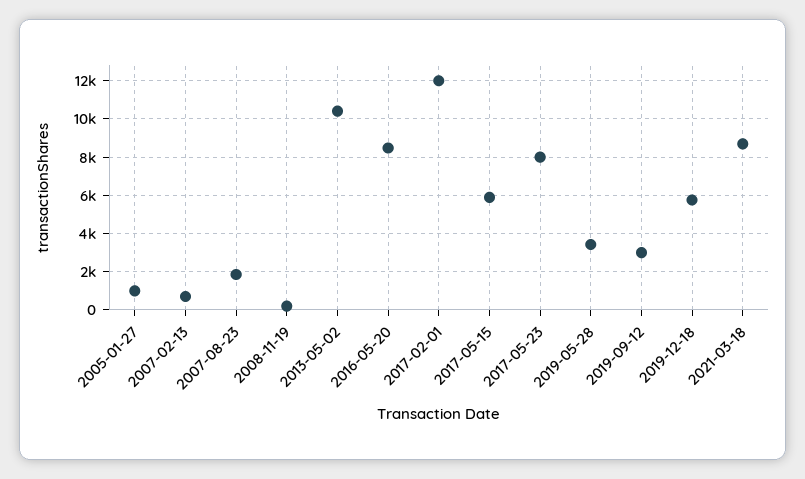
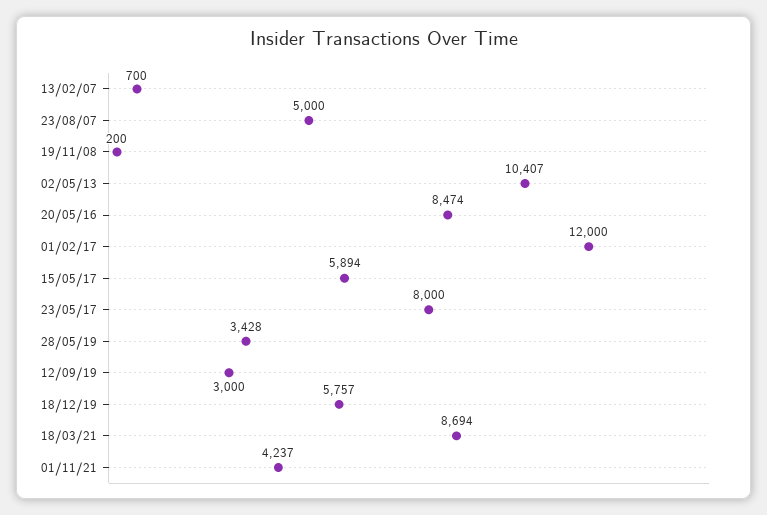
2005-01-27: 1000 -> none
2007-08-23: 2000 -> 5000
01/11/21: none -> 4237

